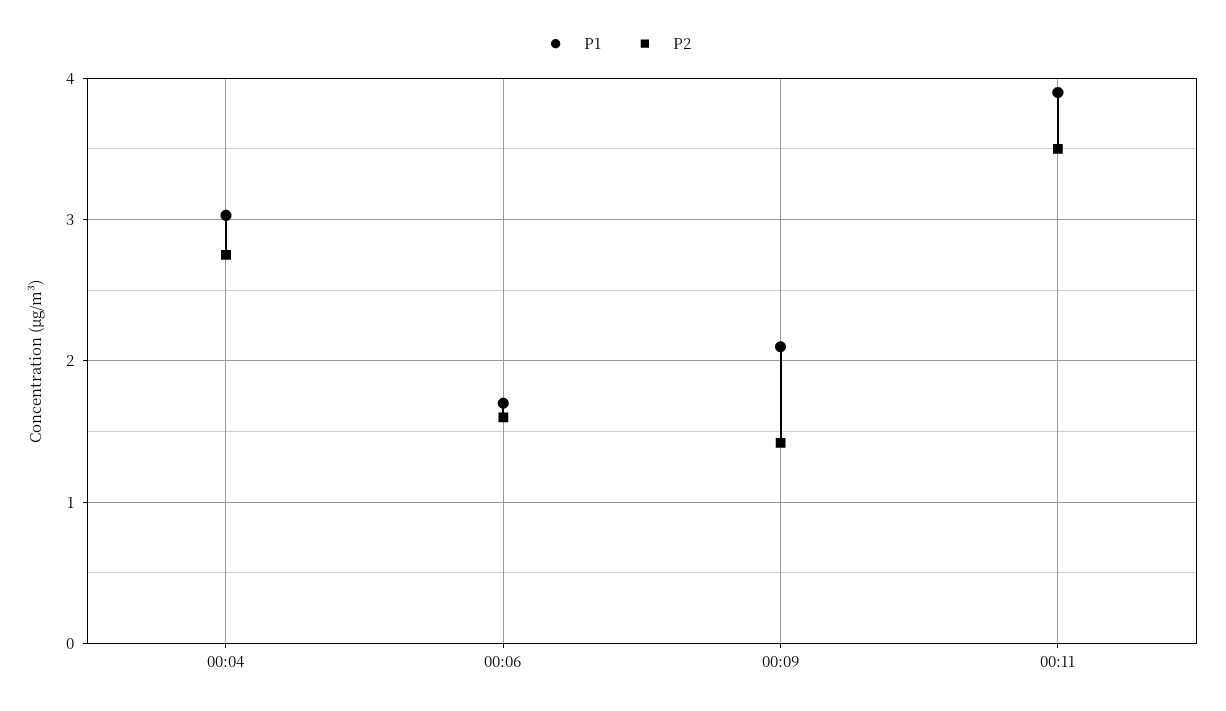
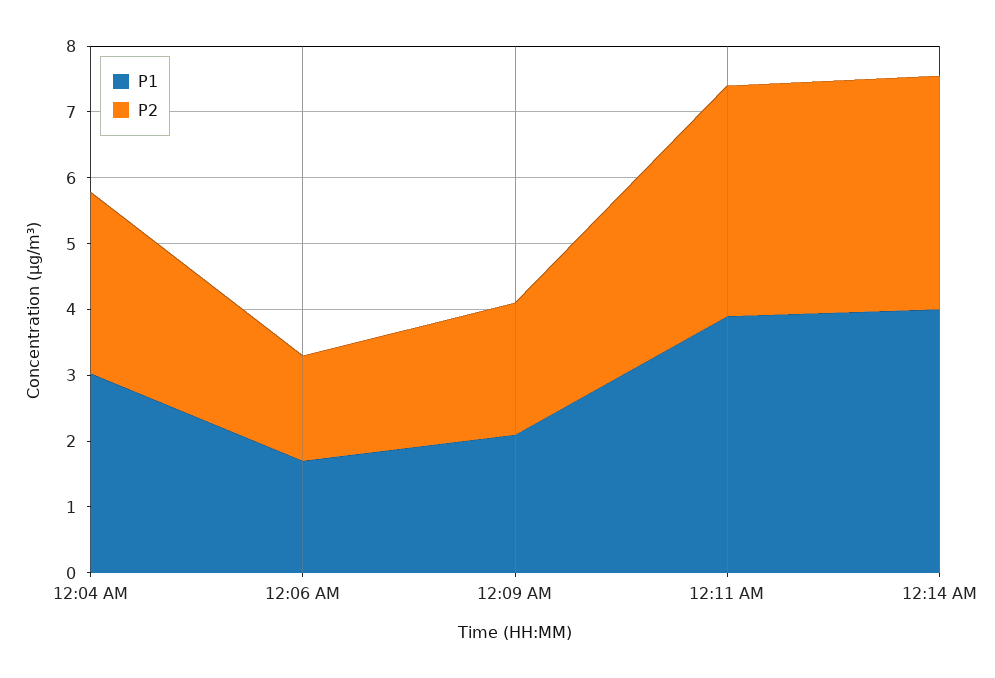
P2, 00:09: 1.4 -> 2
P1, 12:14 AM: none -> 4
P2, 12:14 AM: none -> 3.6

